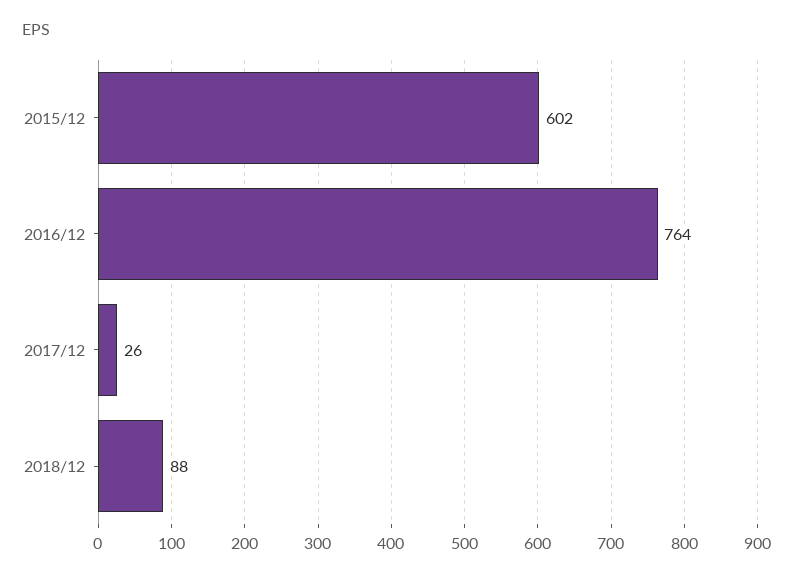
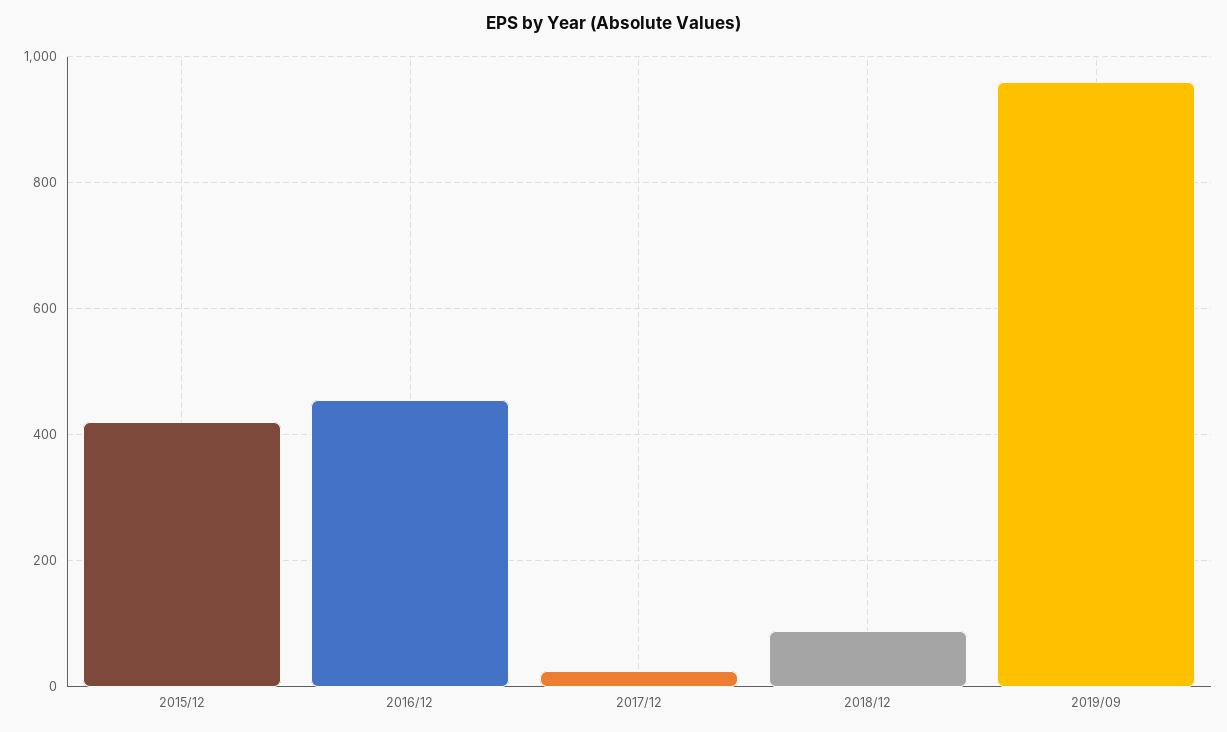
2015/12: 602 -> 420
2016/12: 764 -> 460
2019/09: none -> 960

